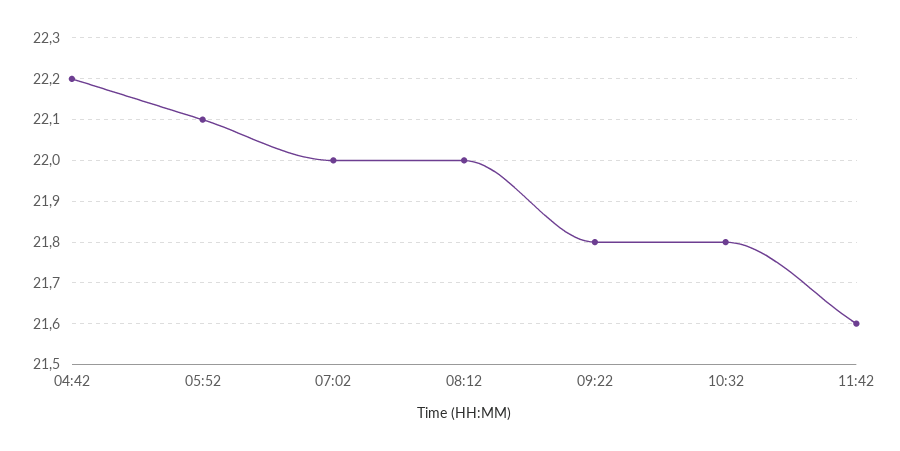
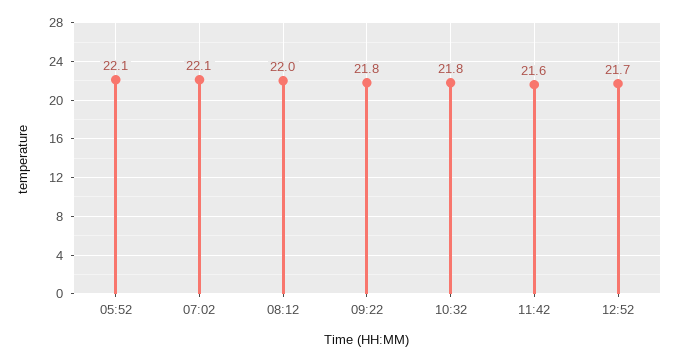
04:42: 22.2 -> none
07:02: 22 -> 22.1
12:52: none -> 21.7

